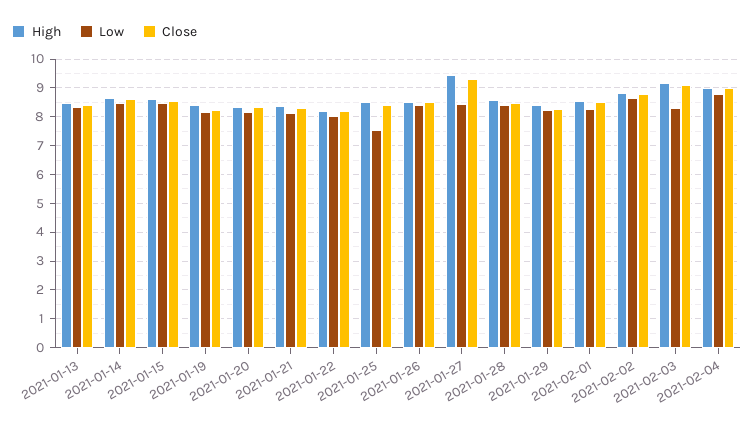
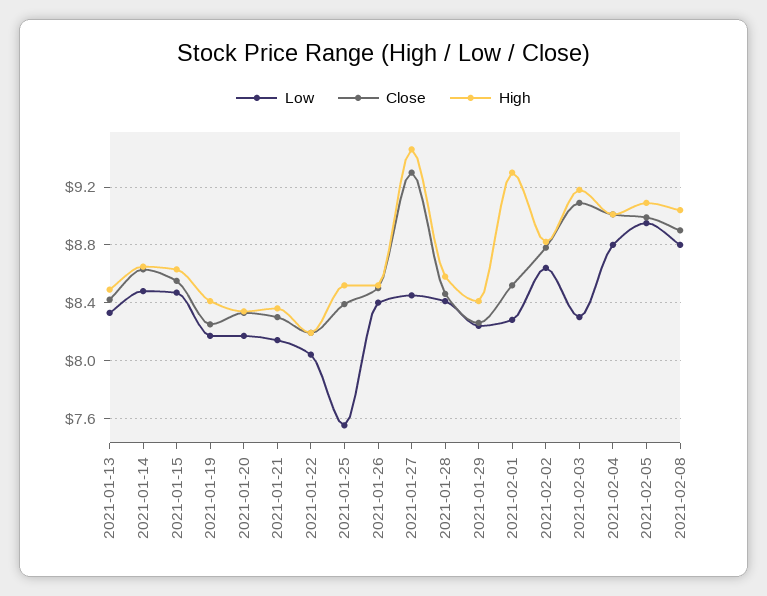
High, 2021-02-01: 8.5 -> 9.3
Low, 2021-02-05: none -> 8.95
Close, 2021-02-05: none -> 9
High, 2021-02-05: none -> 9.1
Low, 2021-02-08: none -> 8.8
Close, 2021-02-08: none -> 8.9
High, 2021-02-08: none -> 9.05

